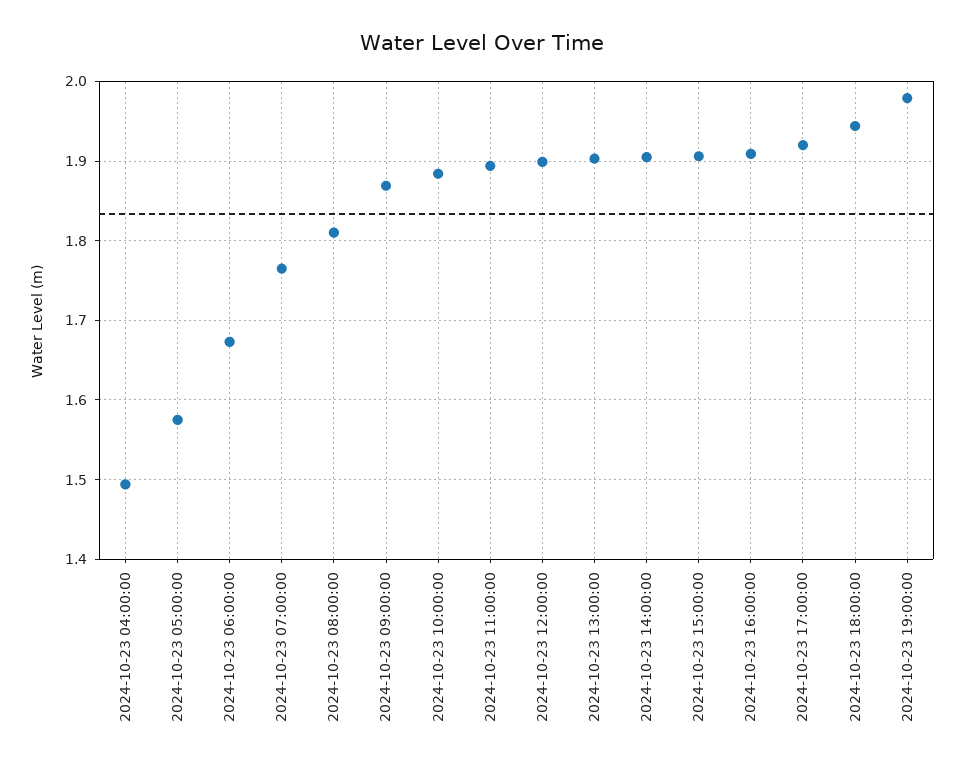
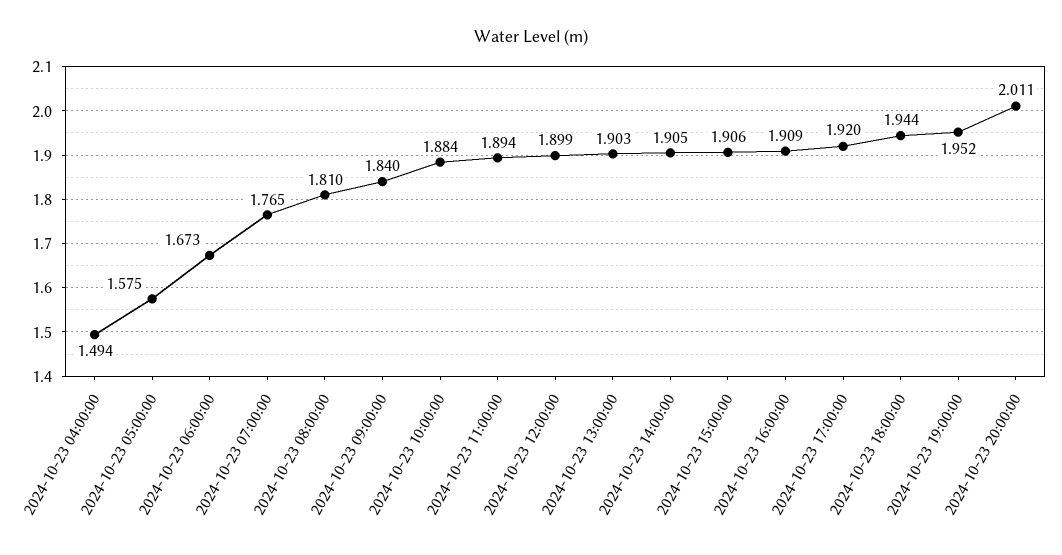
2024-10-23 09:00:00: 1.87 -> 1.84
2024-10-23 19:00:00: 1.98 -> 1.952
2024-10-23 20:00:00: none -> 2.011

